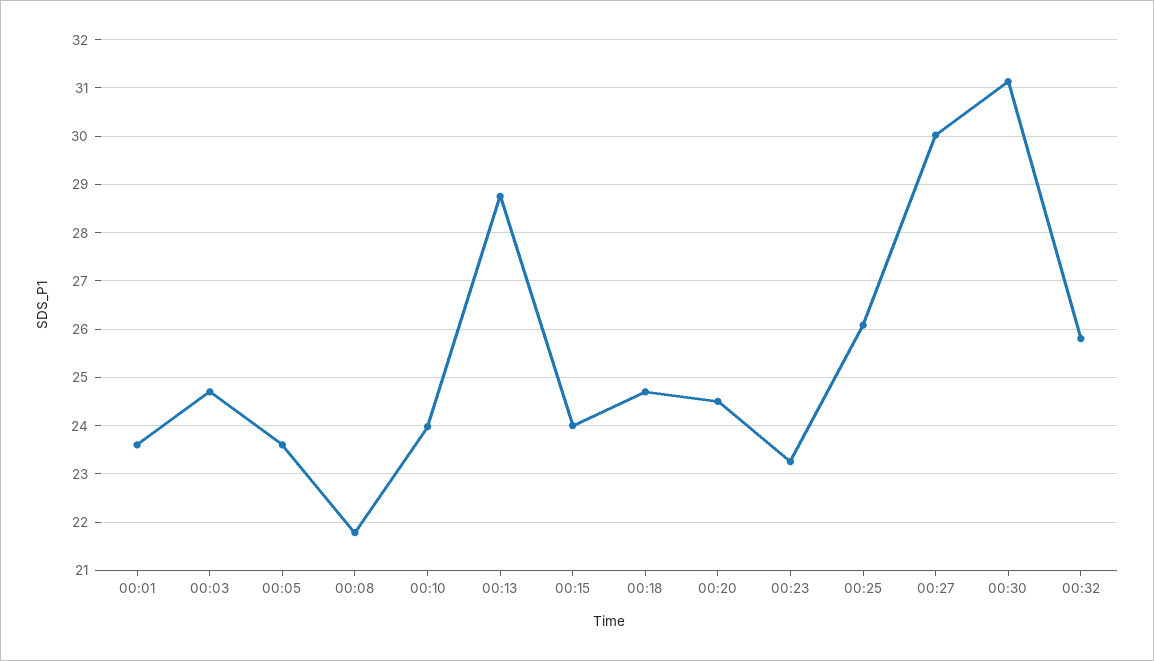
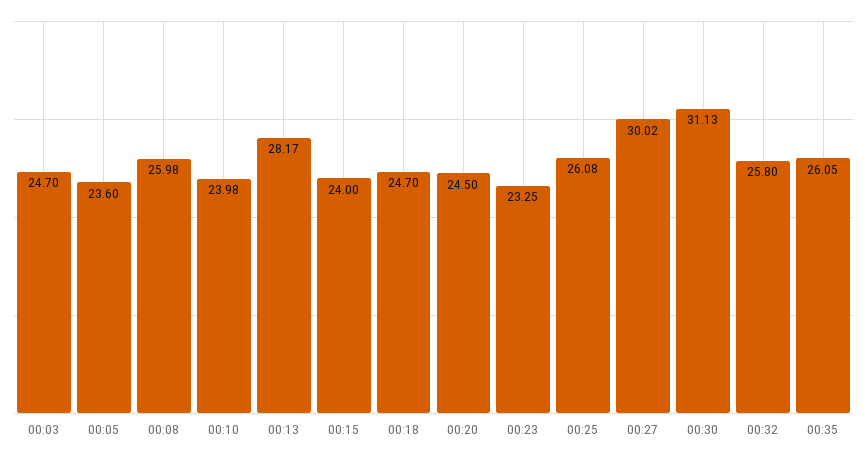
00:01: 23.6 -> none
00:08: 21.8 -> 25.98
00:13: 28.8 -> 28.17
00:35: none -> 26.05

